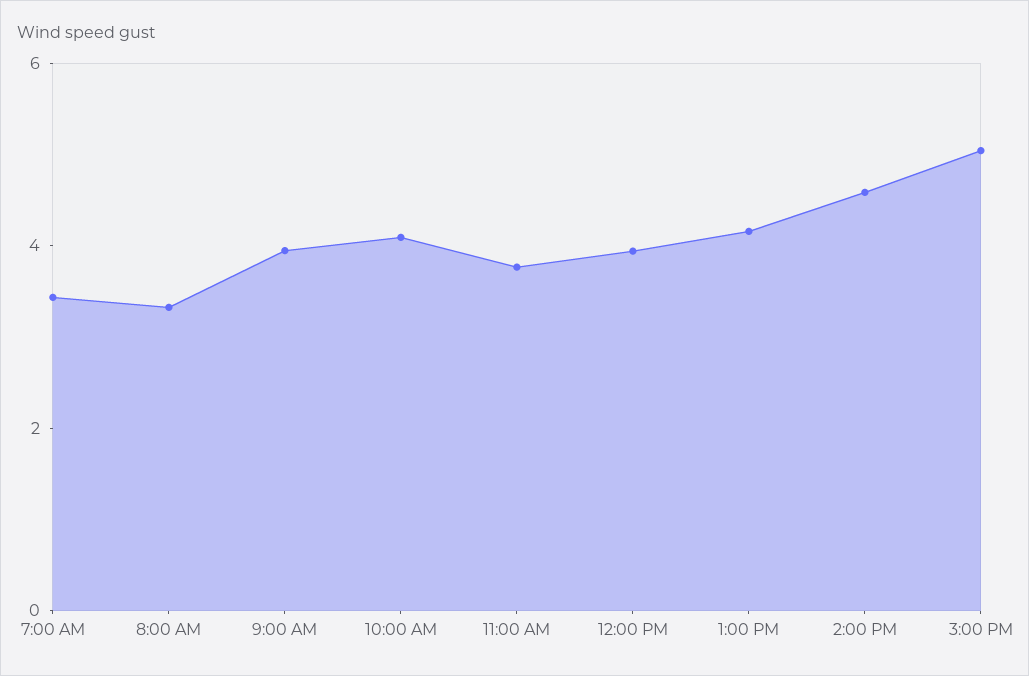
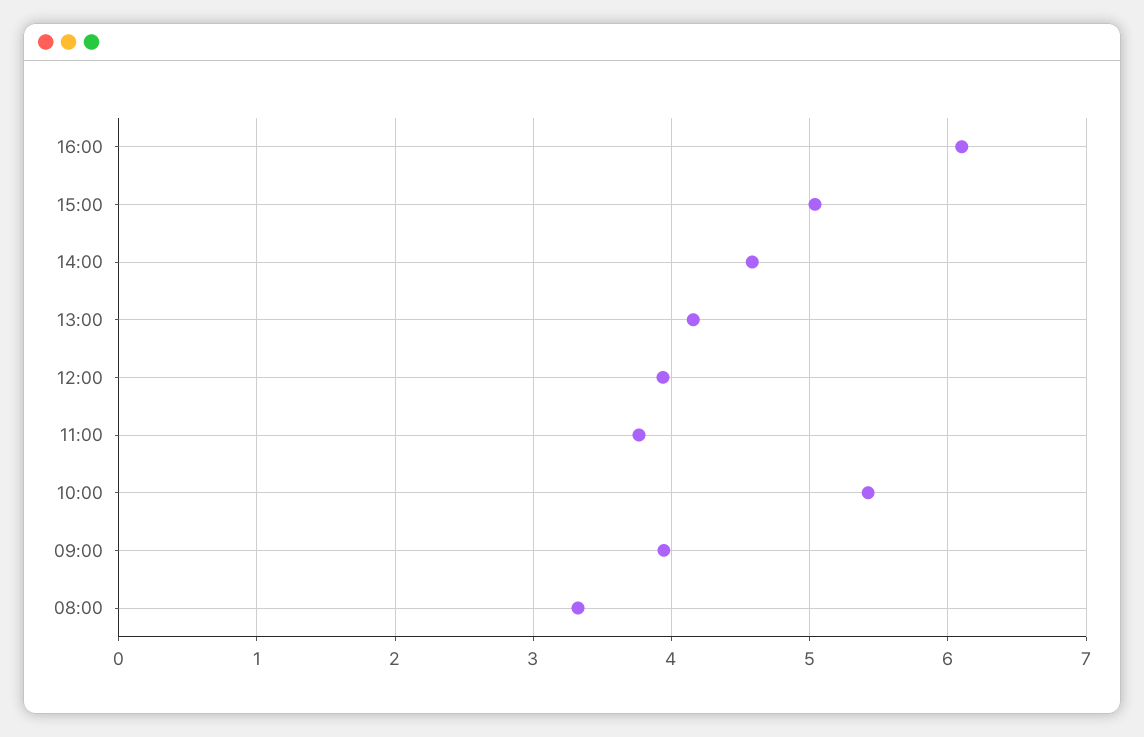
7:00 AM: 3.5 -> none
10:00 AM: 4 -> 5.4
16:00: none -> 6.1

